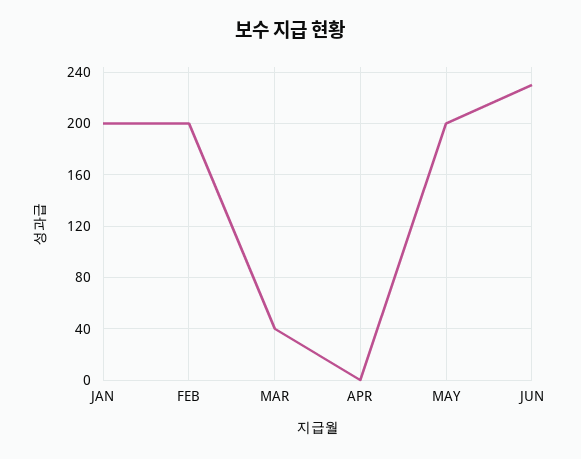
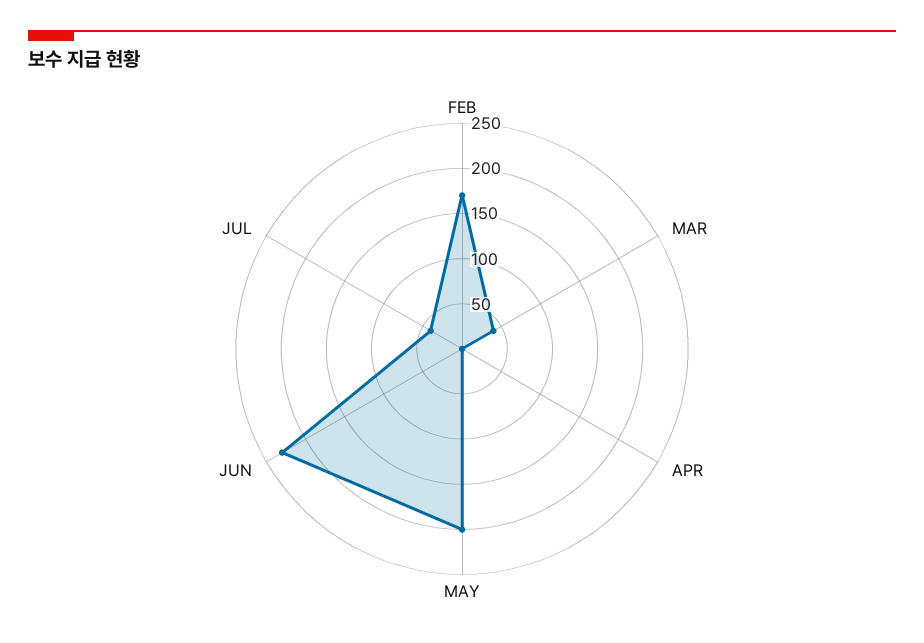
JAN: 200 -> none
FEB: 200 -> 170
JUL: none -> 40

